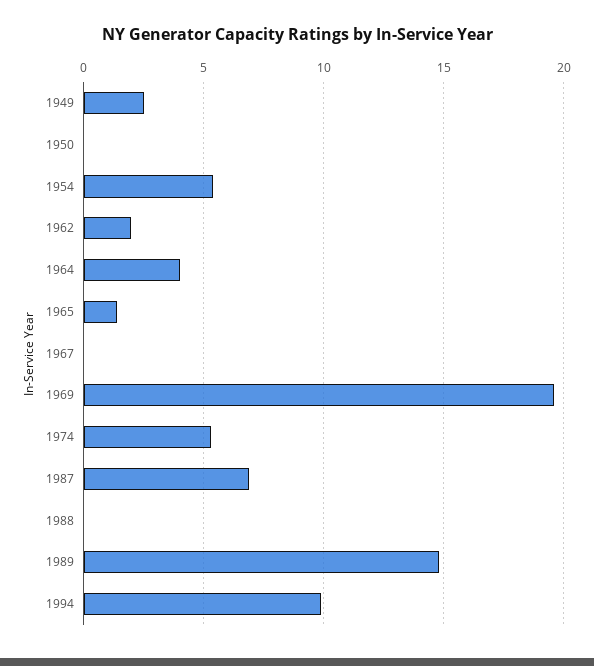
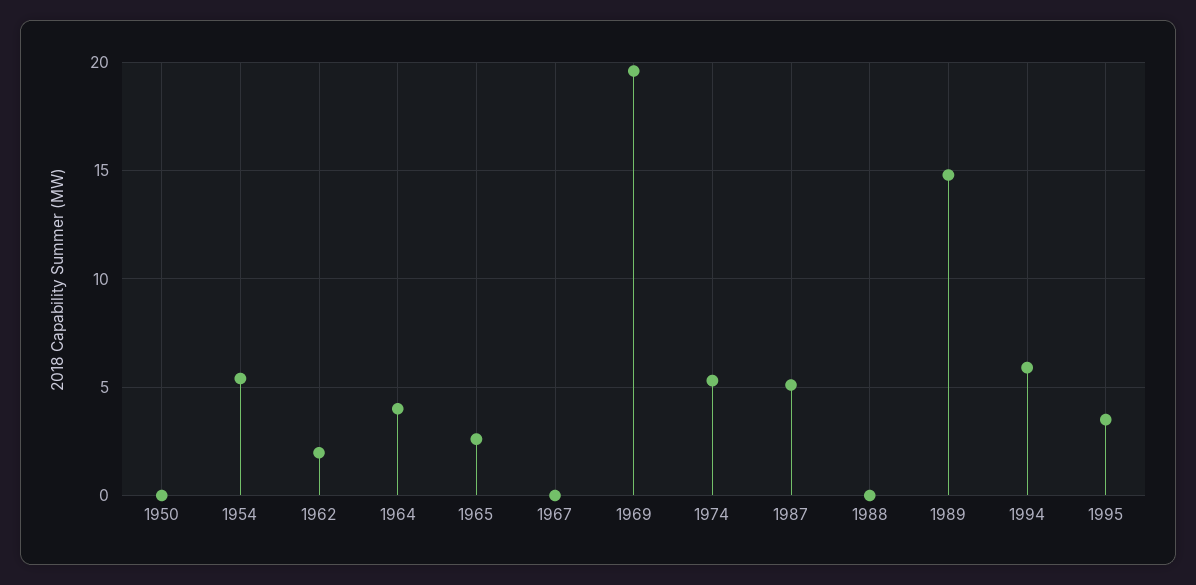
1949: 2.5 -> none
1965: 1.5 -> 2.5
1987: 7 -> 5
1994: 10 -> 6
1995: none -> 3.5

